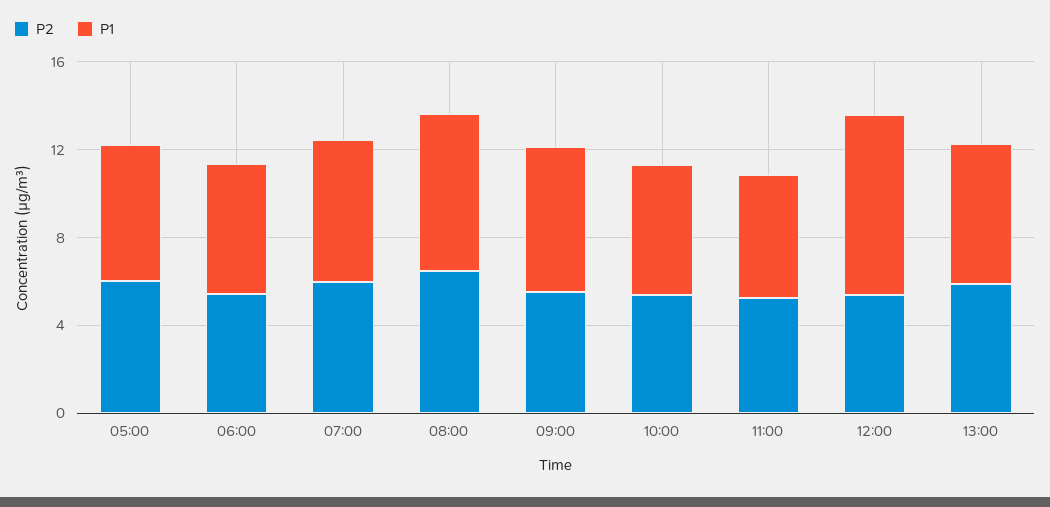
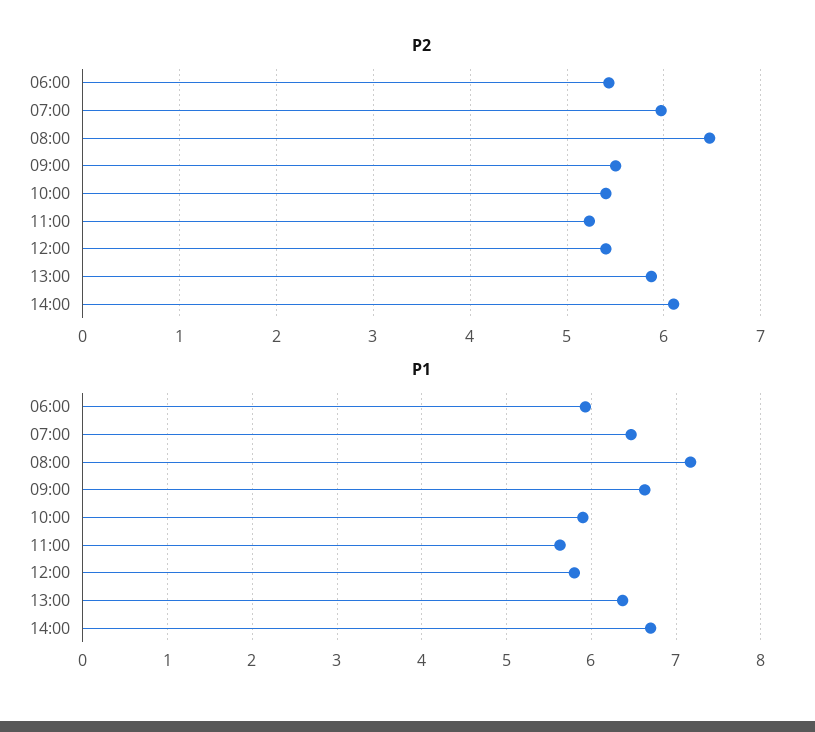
P2, 05:00: 6 -> none
P1, 05:00: 6 -> none
P1, 12:00: 8 -> 5.8
P2, 14:00: none -> 6.1
P1, 14:00: none -> 6.7

